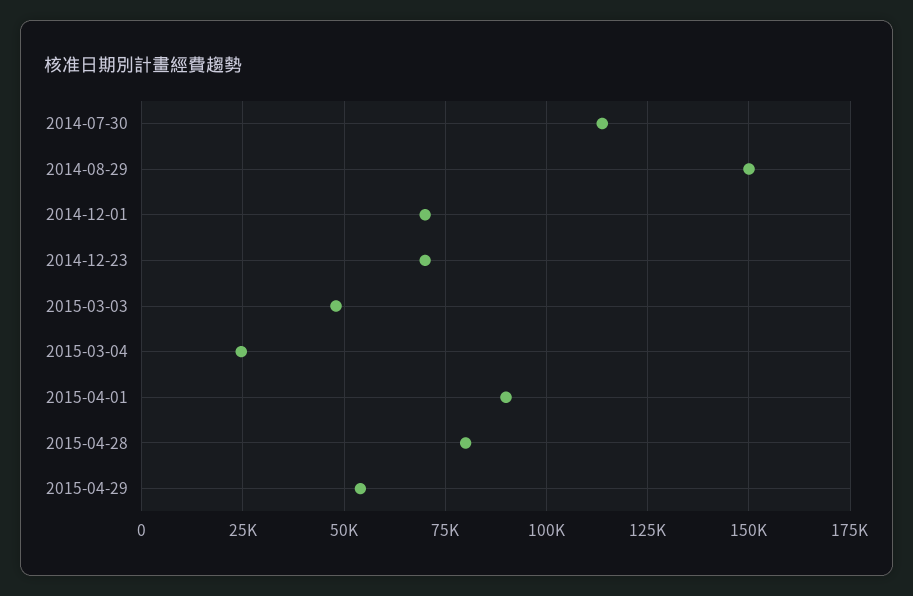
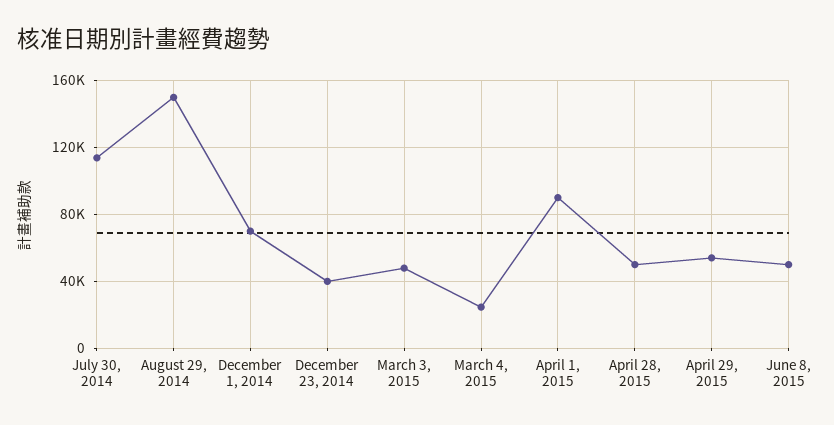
2014-12-23: 70000 -> 40000
2015-04-28: 80000 -> 50000
June 8, 2015: none -> 50000

